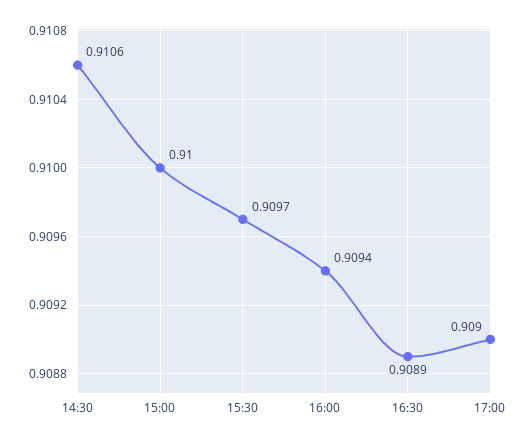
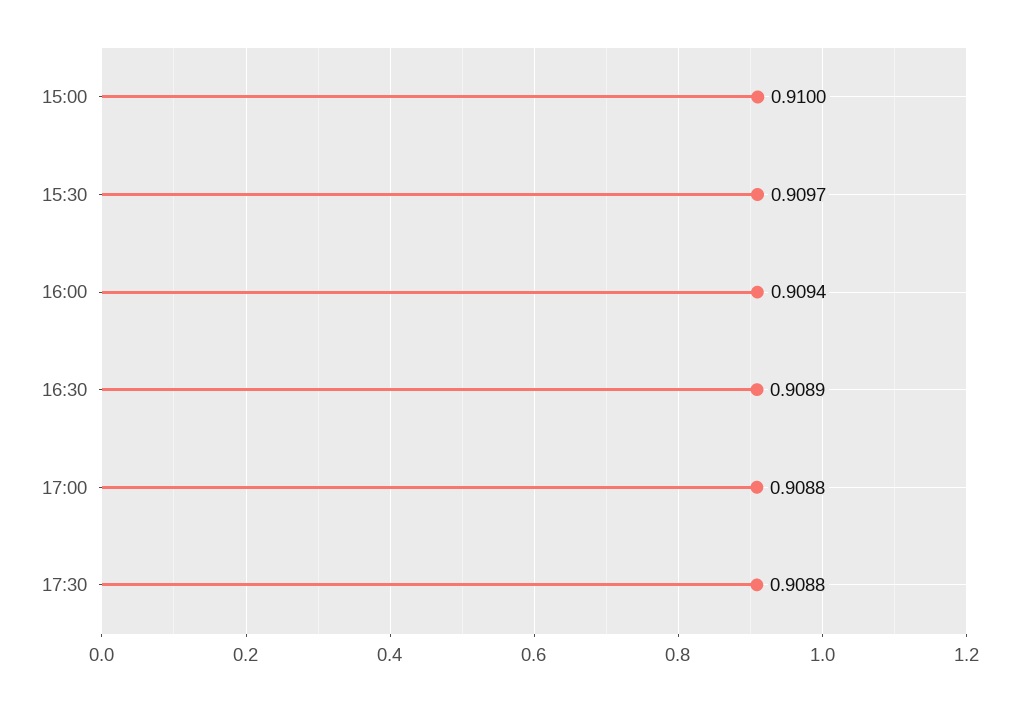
14:30: 0.9106 -> none
17:00: 0.909 -> 0.9088
17:30: none -> 0.9088

